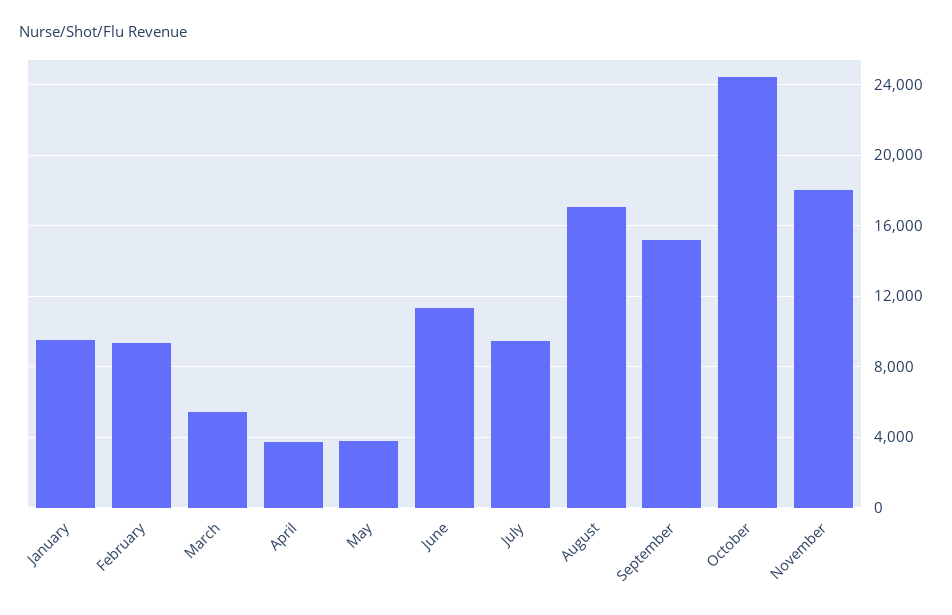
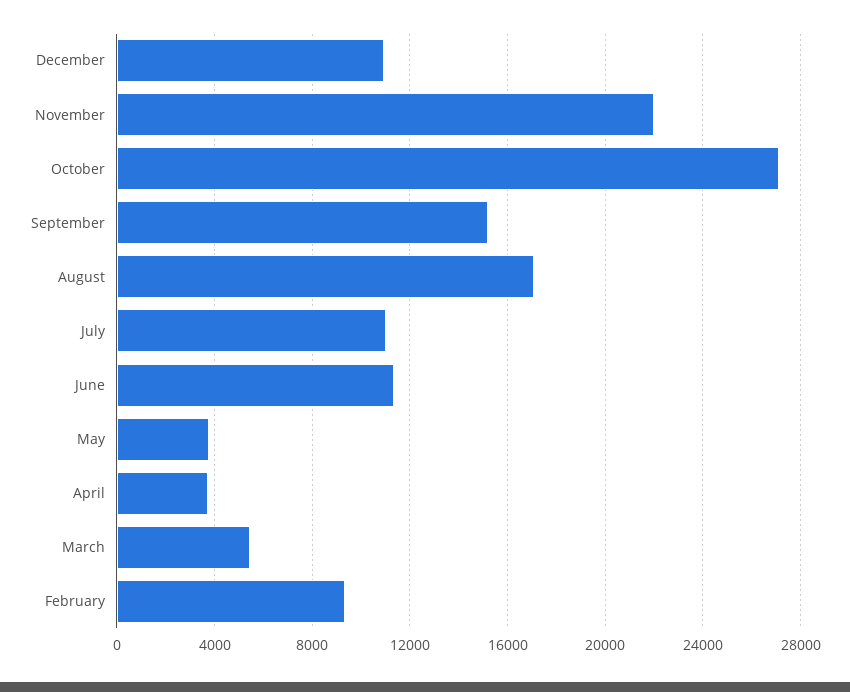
January: 9500 -> none
July: 9500 -> 11000
October: 24500 -> 27000
November: 18000 -> 22000
December: none -> 11000

